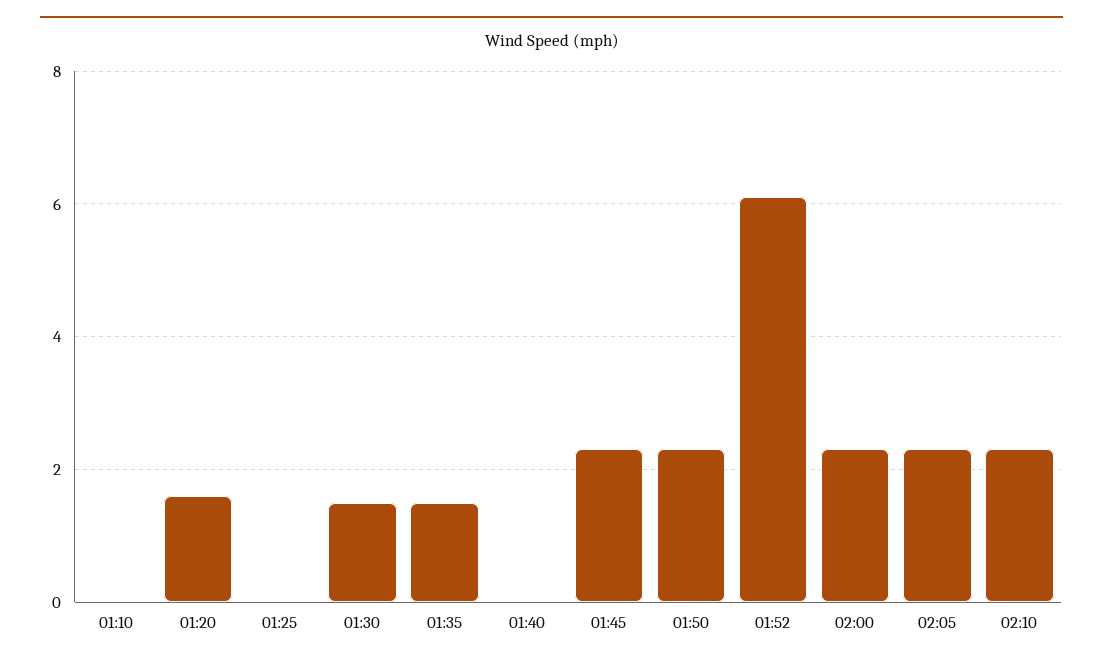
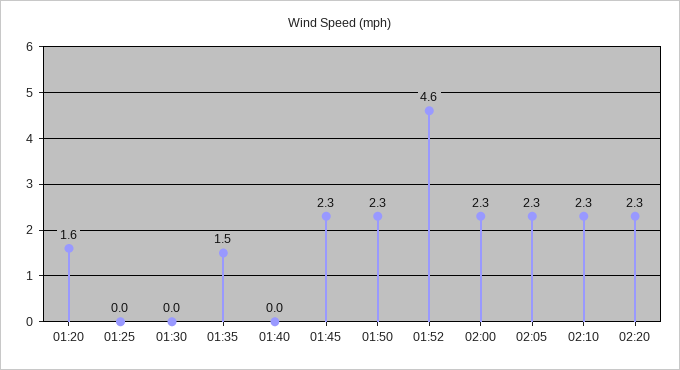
01:10: 0 -> none
01:30: 1.5 -> 0
01:52: 6 -> 4.6
02:20: none -> 2.3

